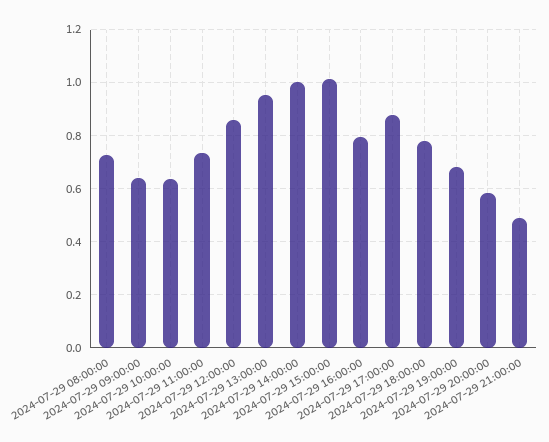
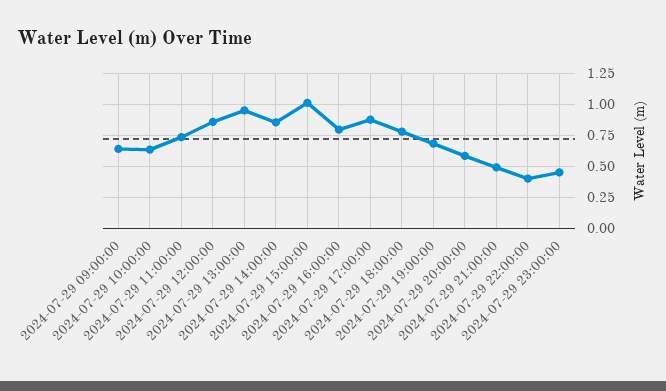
2024-07-29 08:00:00: 0.725 -> none
2024-07-29 14:00:00: 1 -> 0.85
2024-07-29 22:00:00: none -> 0.4
2024-07-29 23:00:00: none -> 0.45

